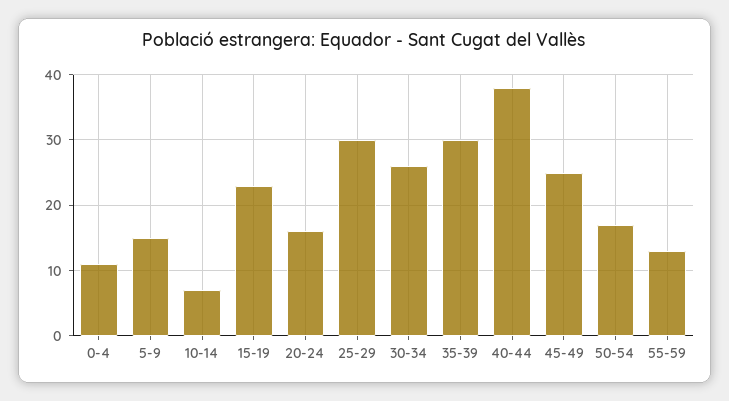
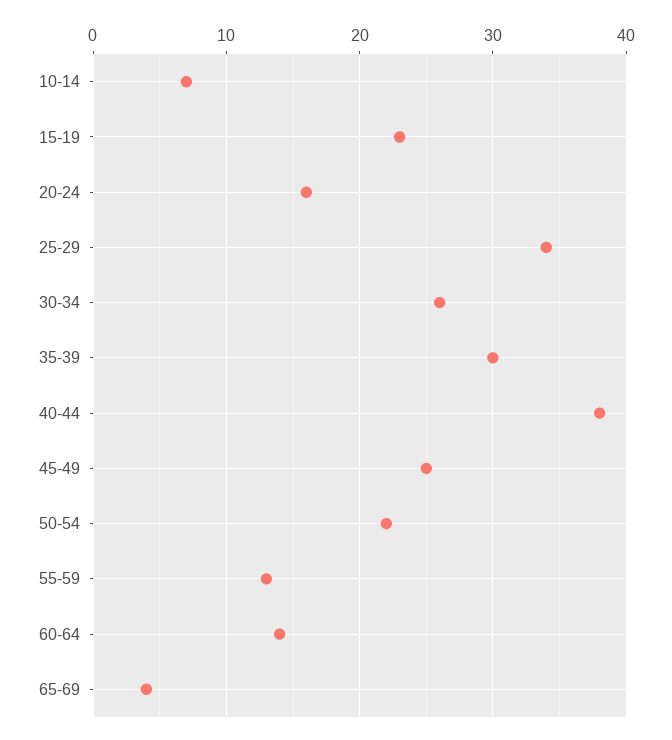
0-4: 11 -> none
5-9: 15 -> none
25-29: 30 -> 34
50-54: 17 -> 22
60-64: none -> 14
65-69: none -> 4

